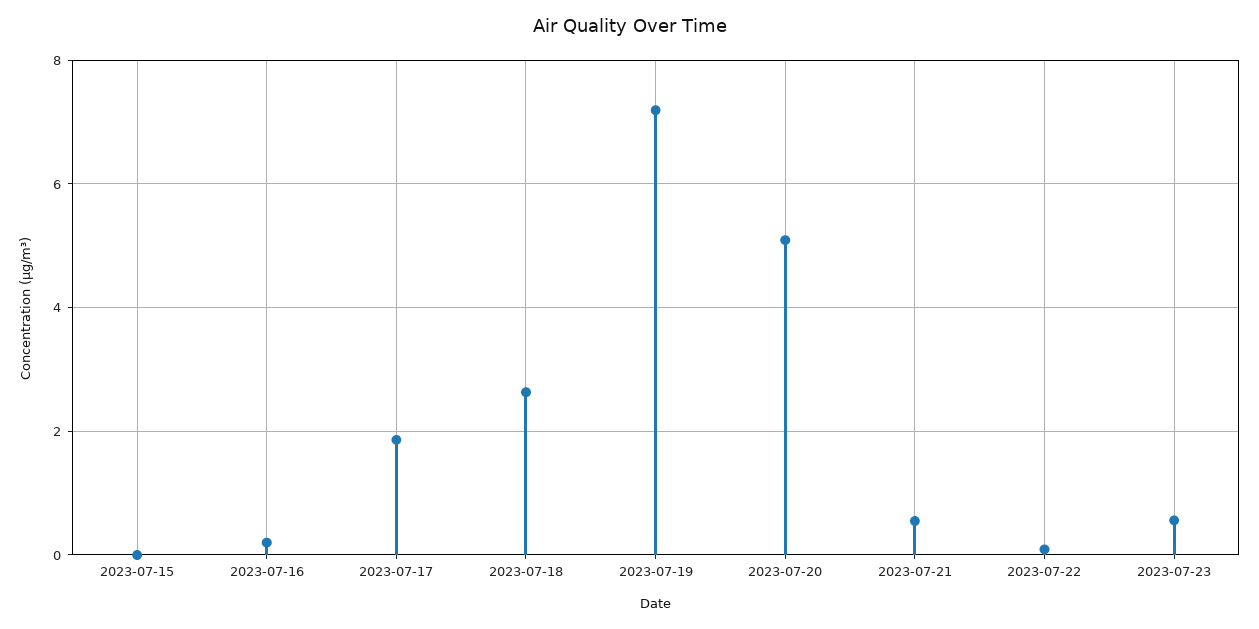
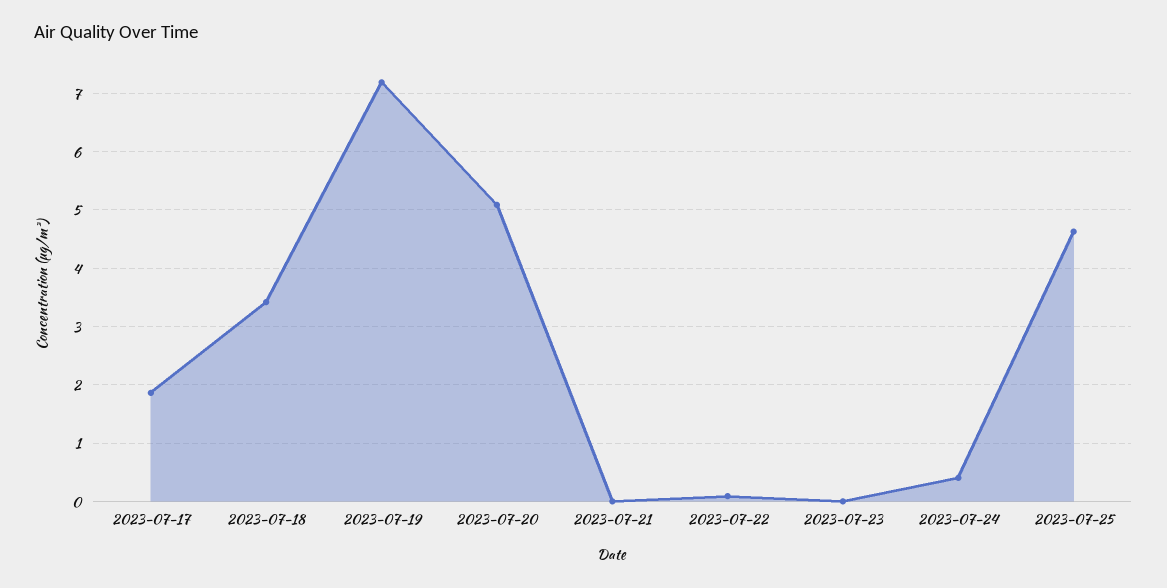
2023-07-15: 0 -> none
2023-07-16: 0.2 -> none
2023-07-18: 2.6 -> 3.4
2023-07-21: 0.6 -> 0
2023-07-23: 0.6 -> 0
2023-07-24: none -> 0.4
2023-07-25: none -> 4.6

